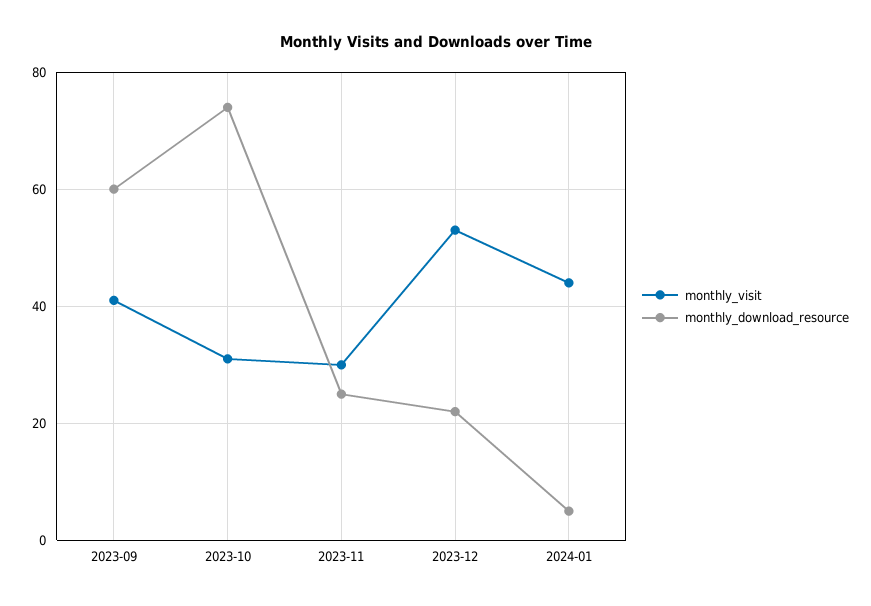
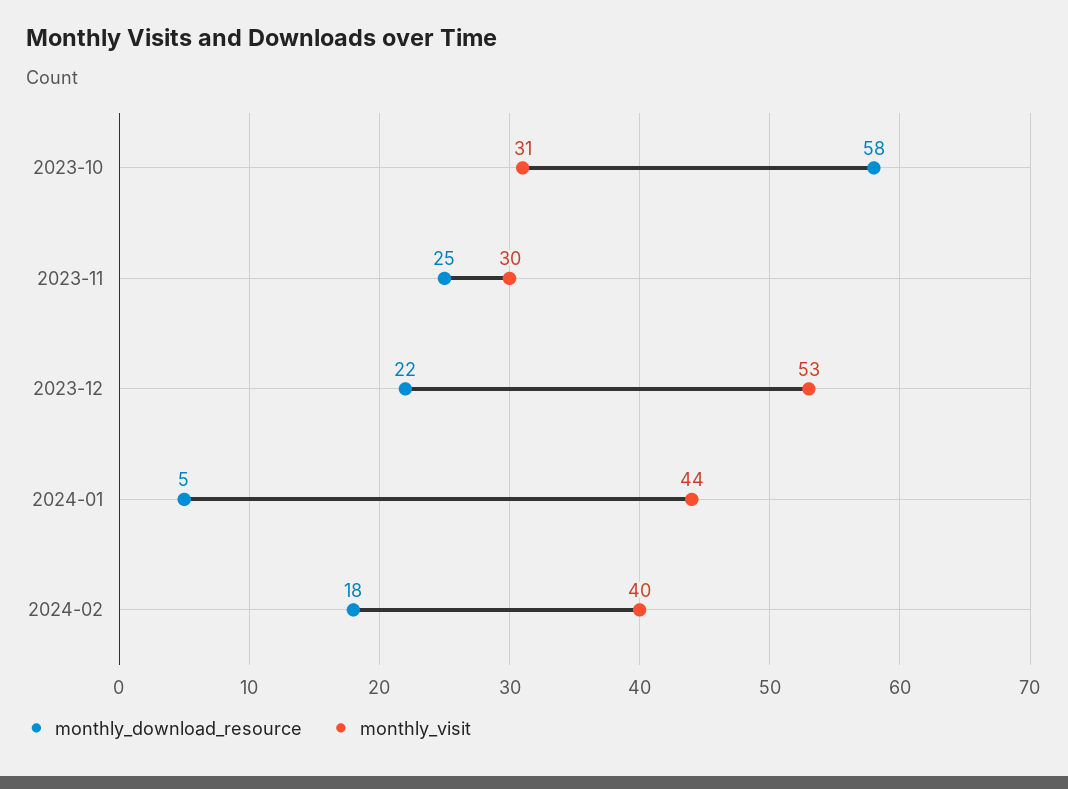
monthly_visit, 2023-09: 40 -> none
monthly_download_resource, 2023-09: 60 -> none
monthly_download_resource, 2023-10: 75 -> 58
monthly_download_resource, 2024-02: none -> 18
monthly_visit, 2024-02: none -> 40

